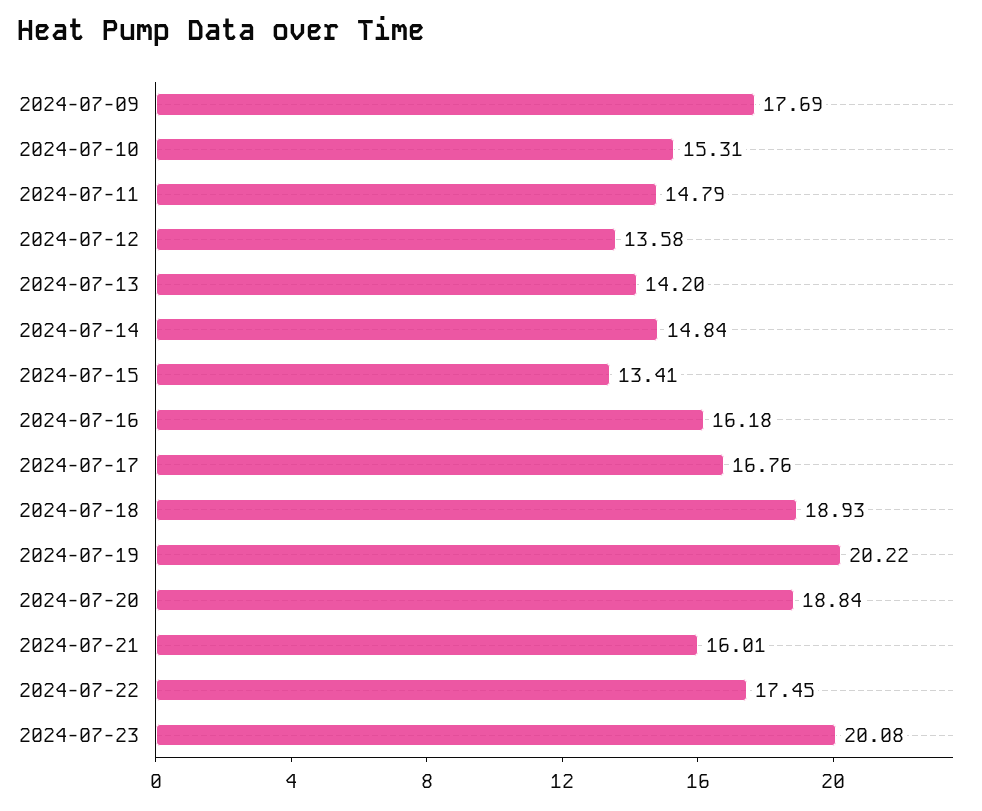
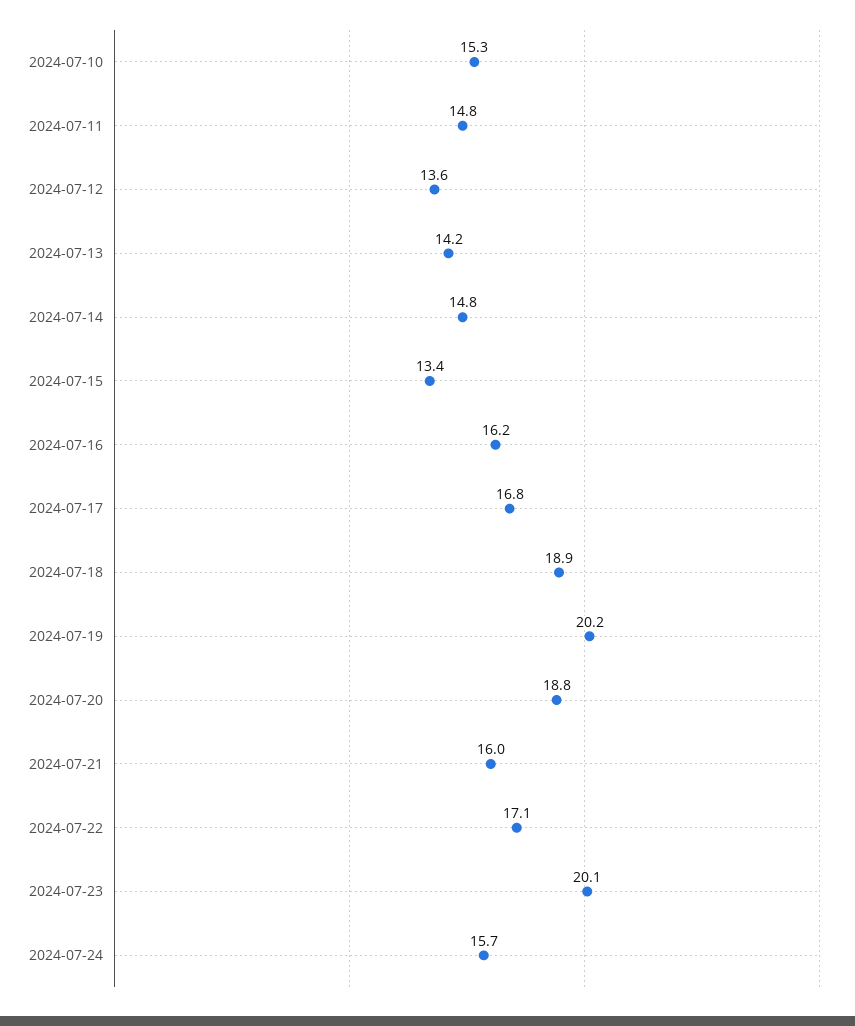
2024-07-09: 17.69 -> none
2024-07-22: 17.45 -> 17.1
2024-07-24: none -> 15.7

